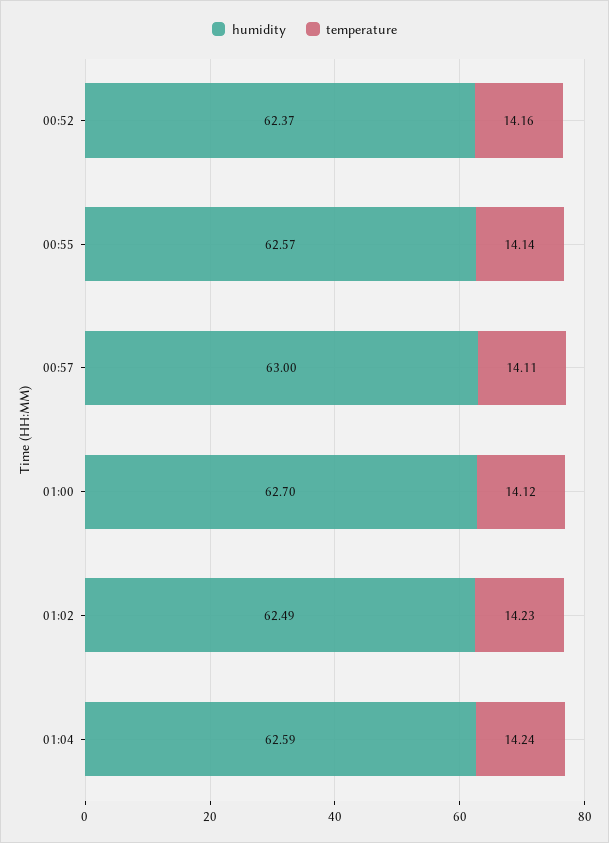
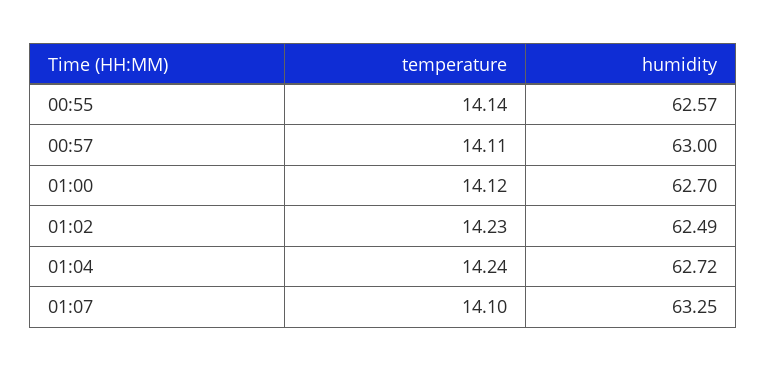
humidity, 00:52: 62.37 -> none
temperature, 00:52: 14.16 -> none
humidity, 01:04: 62.59 -> 62.72
temperature, 01:07: none -> 14.1
humidity, 01:07: none -> 63.25

